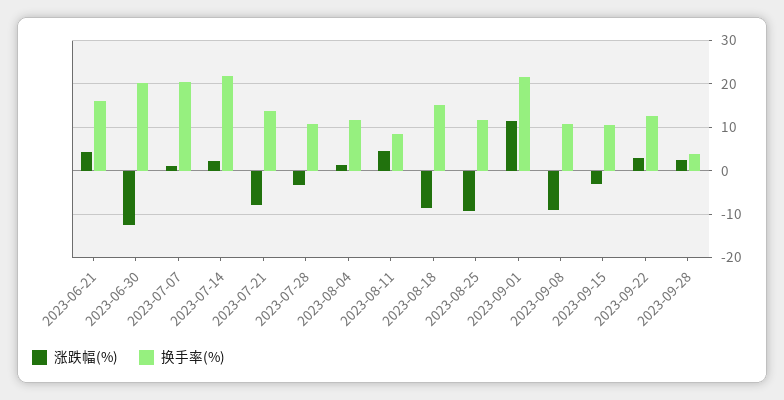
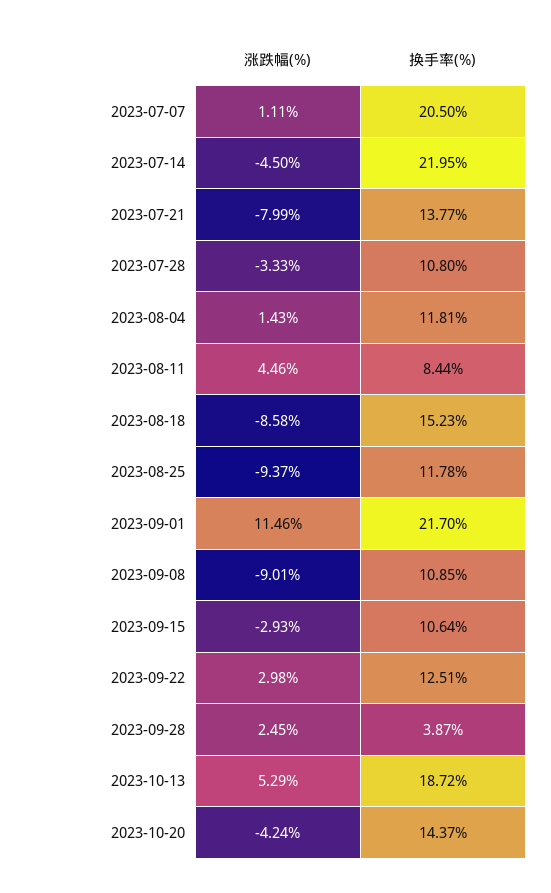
涨跌幅(%), 2023-06-21: 4 -> none
换手率(%), 2023-06-21: 16 -> none
涨跌幅(%), 2023-06-30: -12 -> none
换手率(%), 2023-06-30: 20 -> none
涨跌幅(%), 2023-07-14: 2 -> -4.5
涨跌幅(%), 2023-10-13: none -> 5.29
换手率(%), 2023-10-13: none -> 18.72
涨跌幅(%), 2023-10-20: none -> -4.24
换手率(%), 2023-10-20: none -> 14.37

